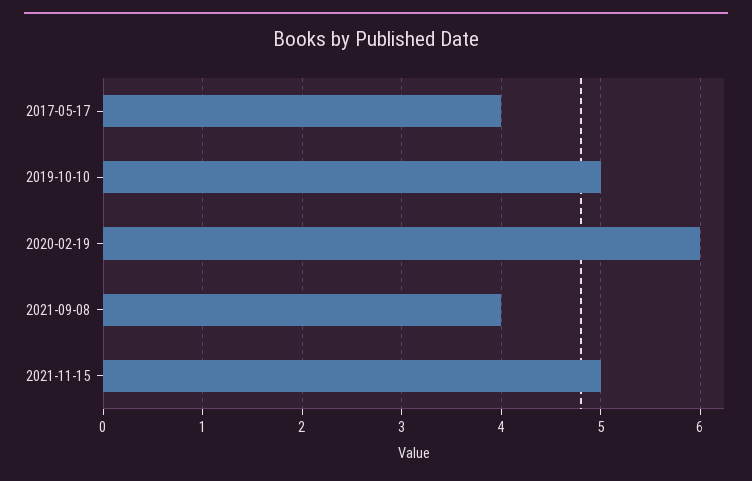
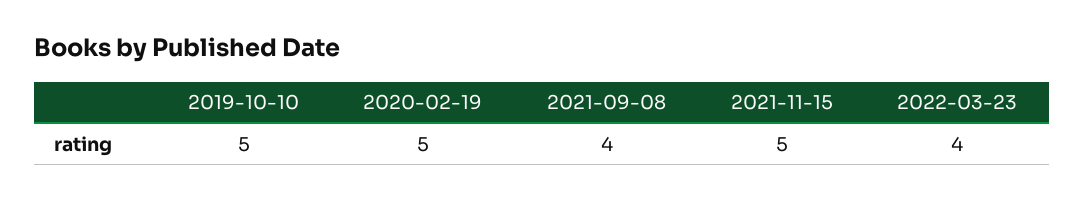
2017-05-17: 4 -> none
2020-02-19: 6 -> 5
2022-03-23: none -> 4

